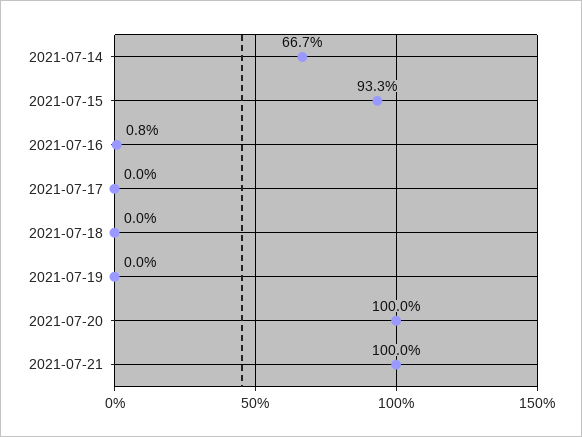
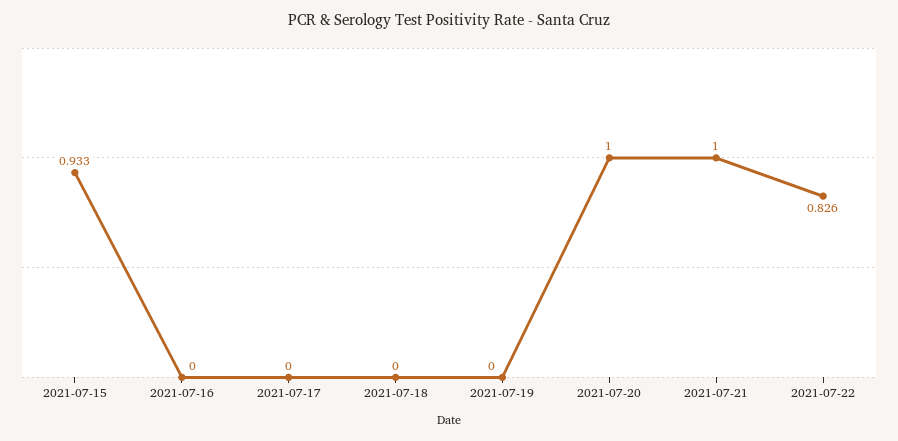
2021-07-14: 0.667 -> none
2021-07-16: 0.008 -> 0
2021-07-22: none -> 0.826

